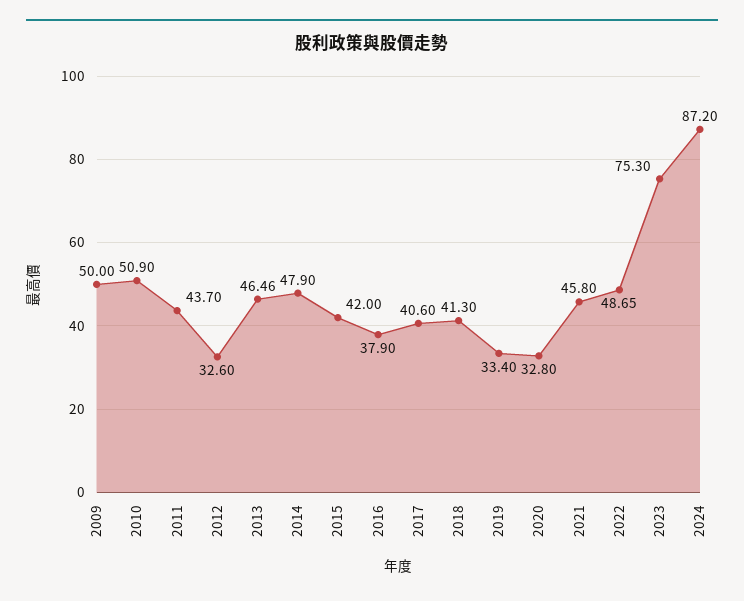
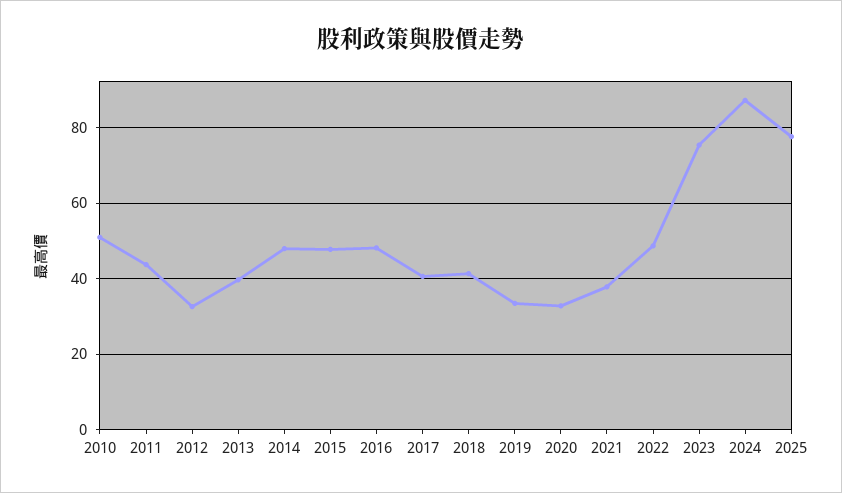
2009: 50 -> none
2013: 46.46 -> 40
2015: 42 -> 48
2016: 37.9 -> 48
2021: 45.8 -> 38
2025: none -> 78

